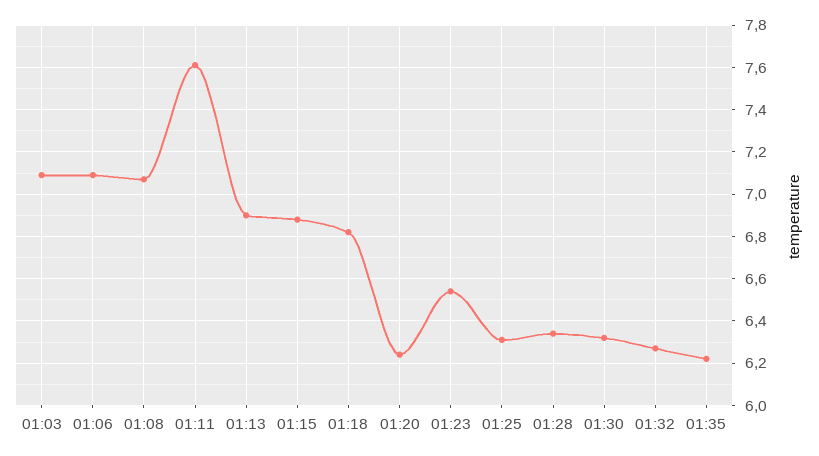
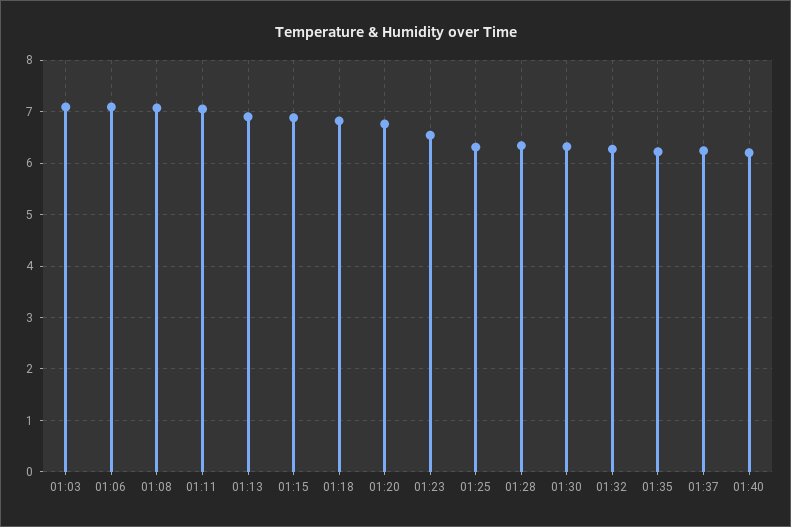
01:11: 7.6 -> 7
01:20: 6.25 -> 6.8
01:37: none -> 6.2
01:40: none -> 6.2

